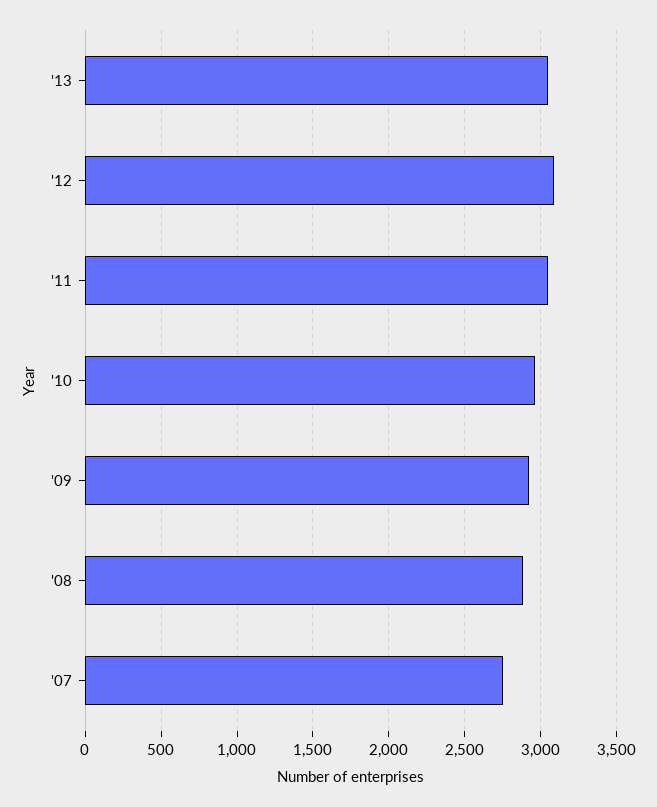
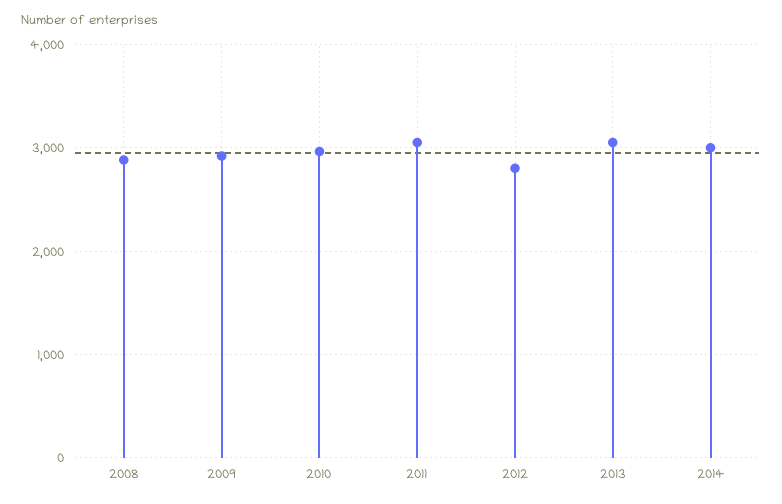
'12: 3100 -> 2800
'07: 2750 -> none
2014: none -> 3000

